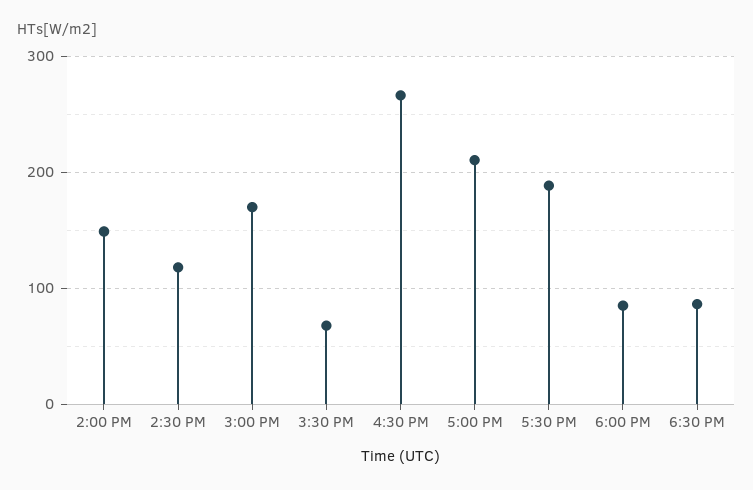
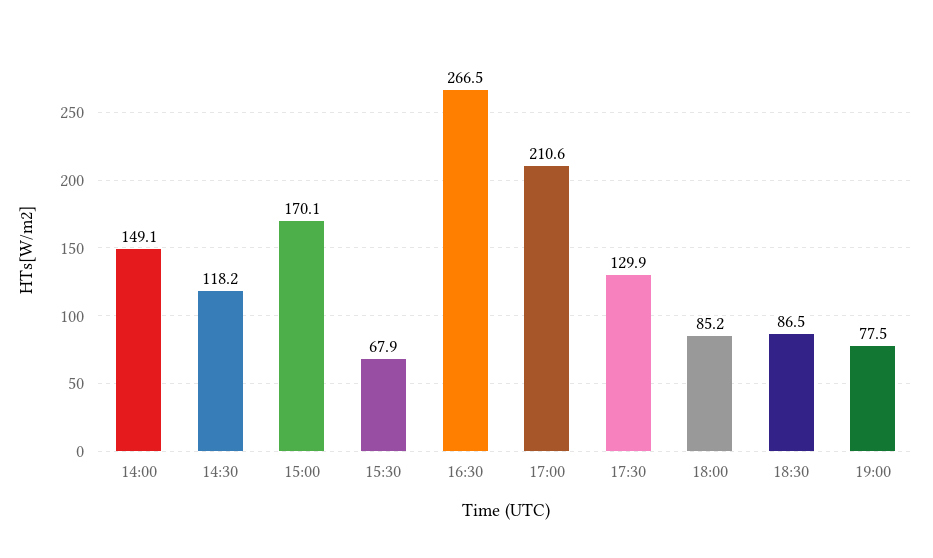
5:30 PM: 190 -> 129.9
19:00: none -> 77.5

